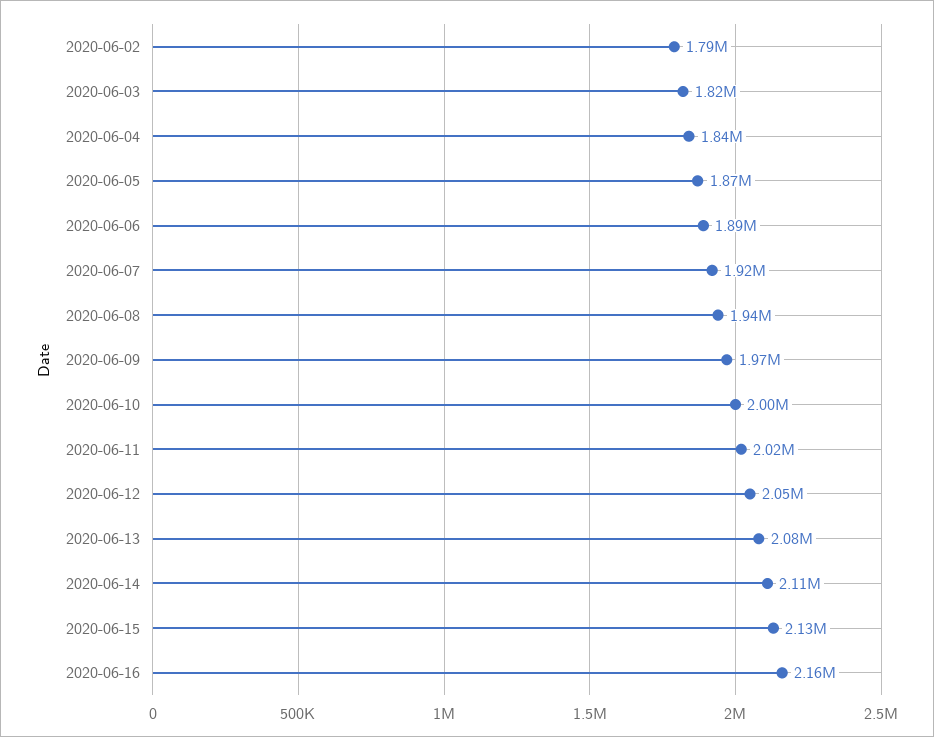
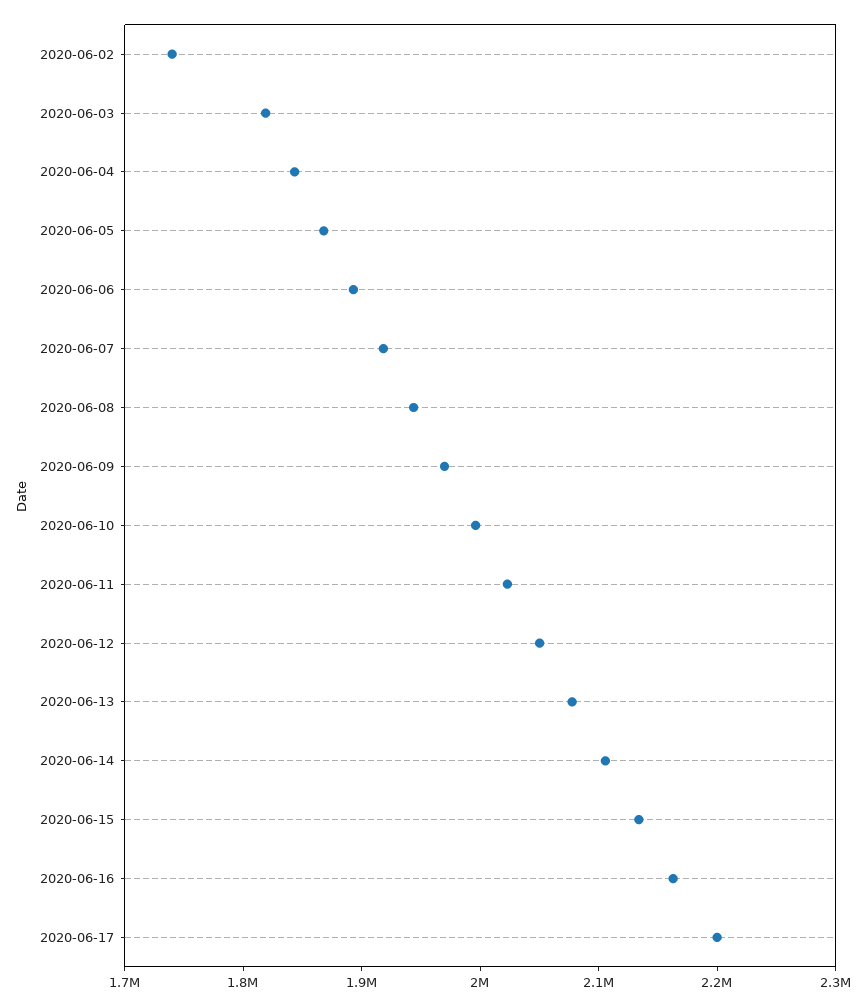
2020-06-02: 1790000 -> 1740000
2020-06-17: none -> 2200000

